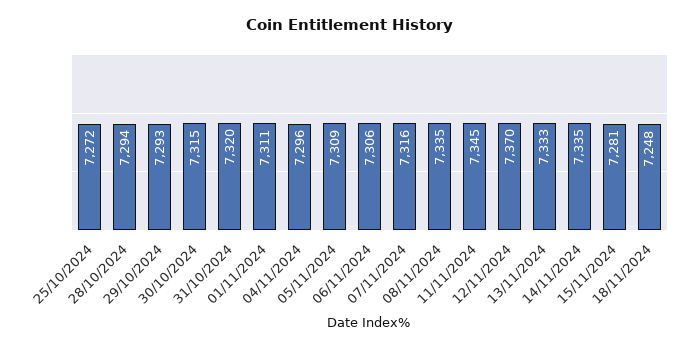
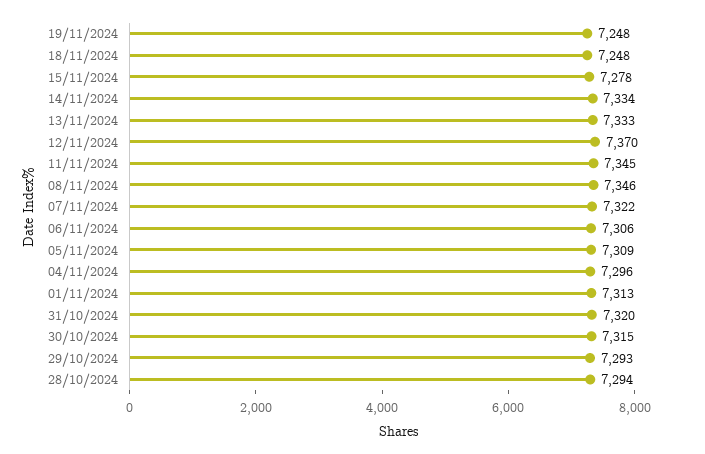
25/10/2024: 7272 -> none
01/11/2024: 7311 -> 7313
07/11/2024: 7316 -> 7322
08/11/2024: 7335 -> 7346
14/11/2024: 7335 -> 7334
15/11/2024: 7281 -> 7278
19/11/2024: none -> 7248

